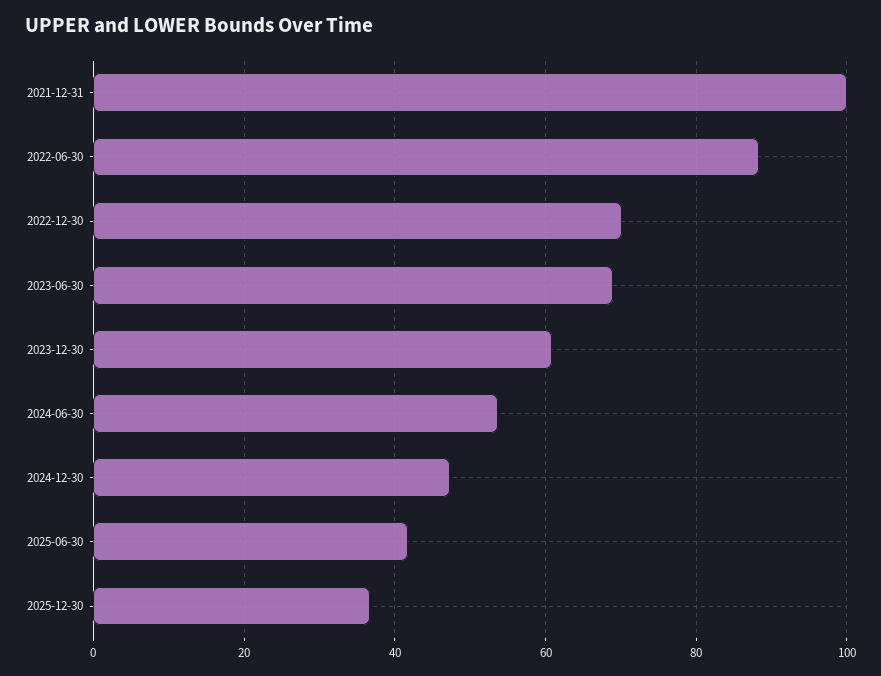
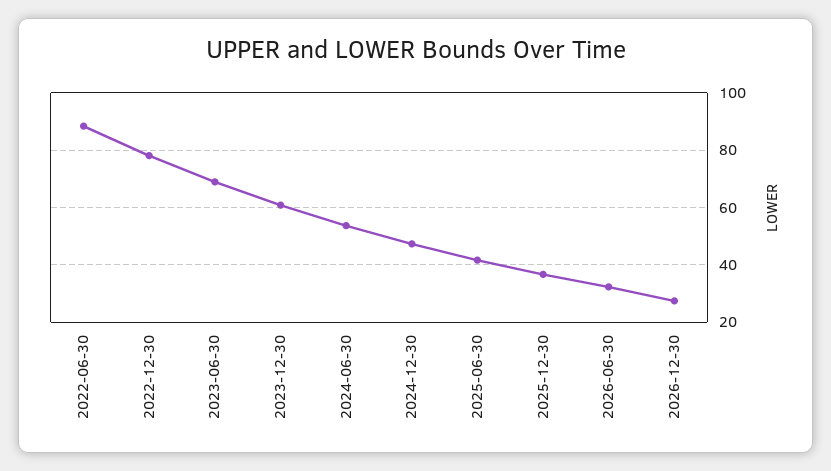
2021-12-31: 100 -> none
2022-12-30: 70 -> 77.5
2026-06-30: none -> 32.5
2026-12-30: none -> 27.5

